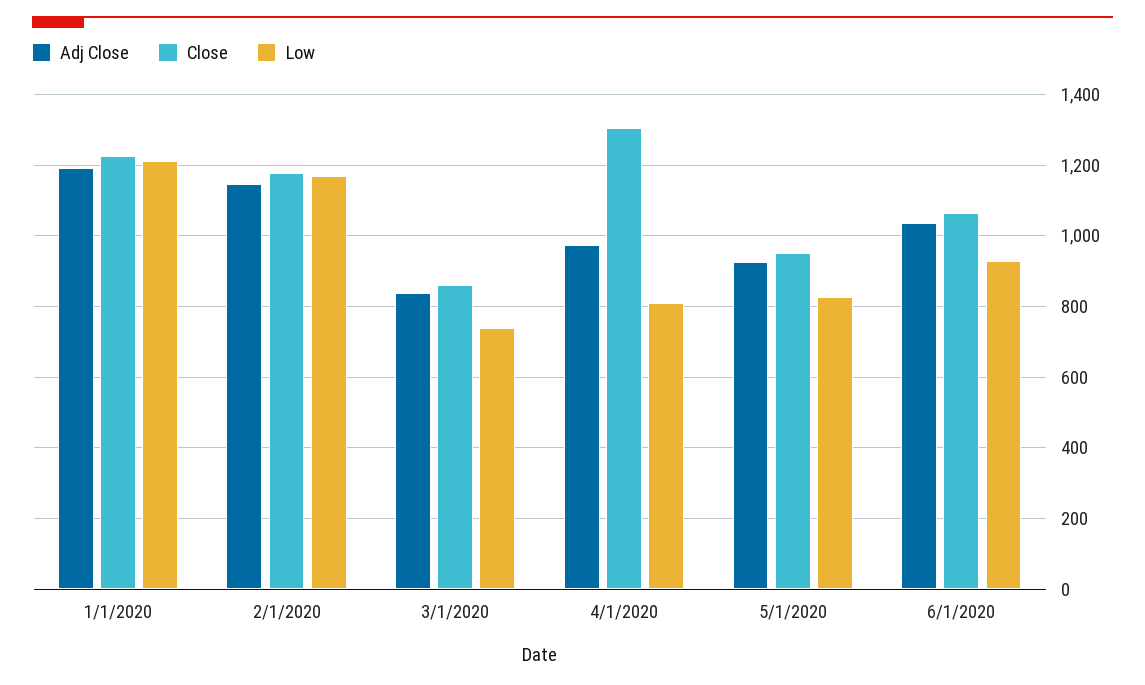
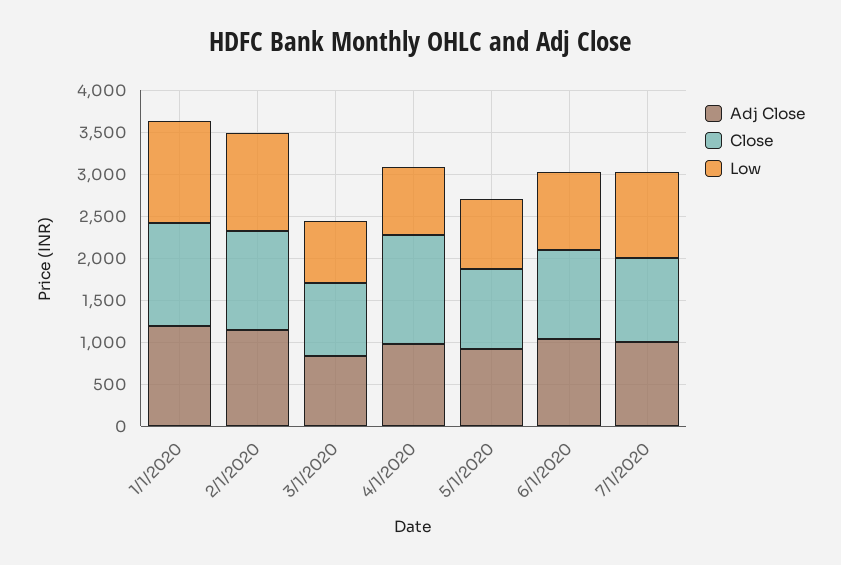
Adj Close, 7/1/2020: none -> 1000
Close, 7/1/2020: none -> 1000
Low, 7/1/2020: none -> 1000

